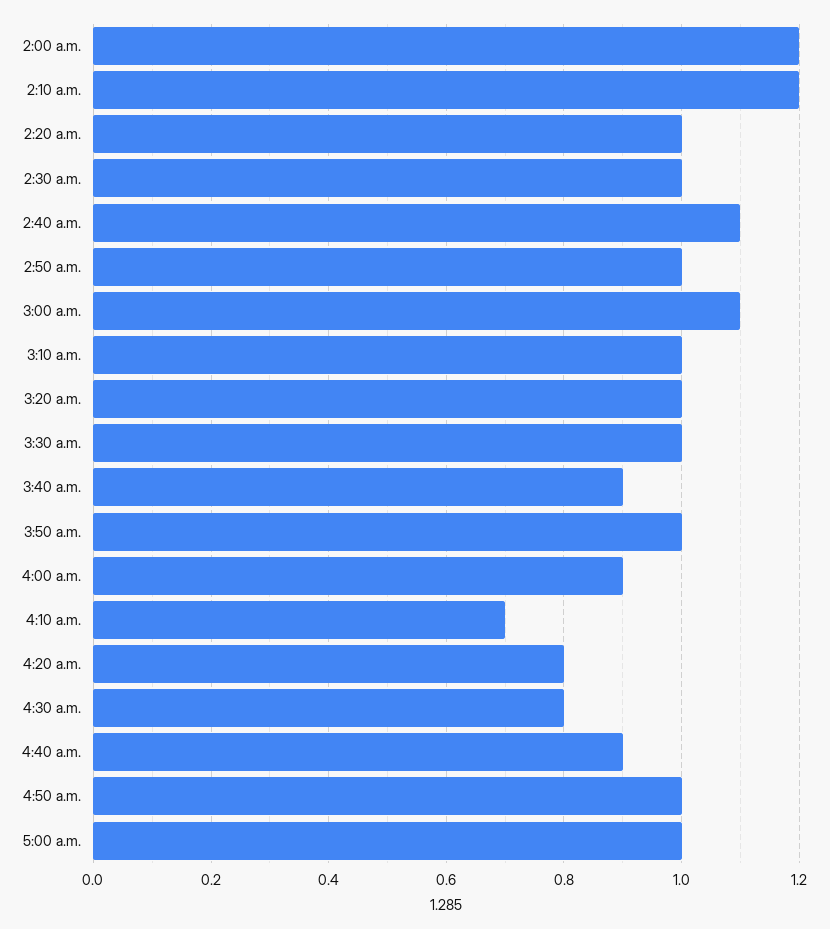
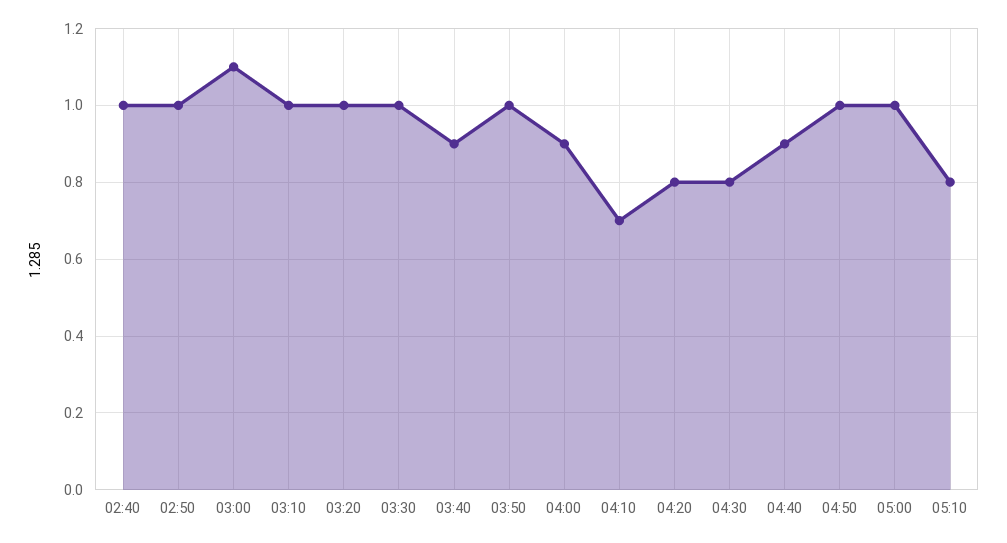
2:00 a.m.: 1.2 -> none
2:10 a.m.: 1.2 -> none
2:20 a.m.: 1 -> none
2:30 a.m.: 1 -> none
2:40 a.m.: 1.1 -> 1
05:10: none -> 0.8

